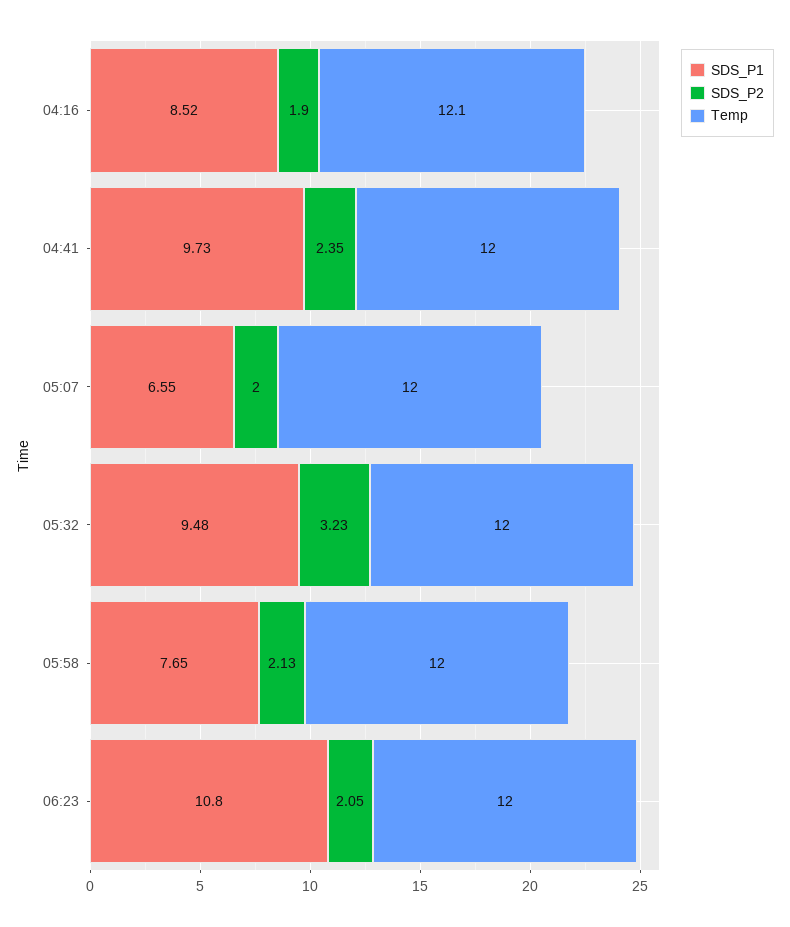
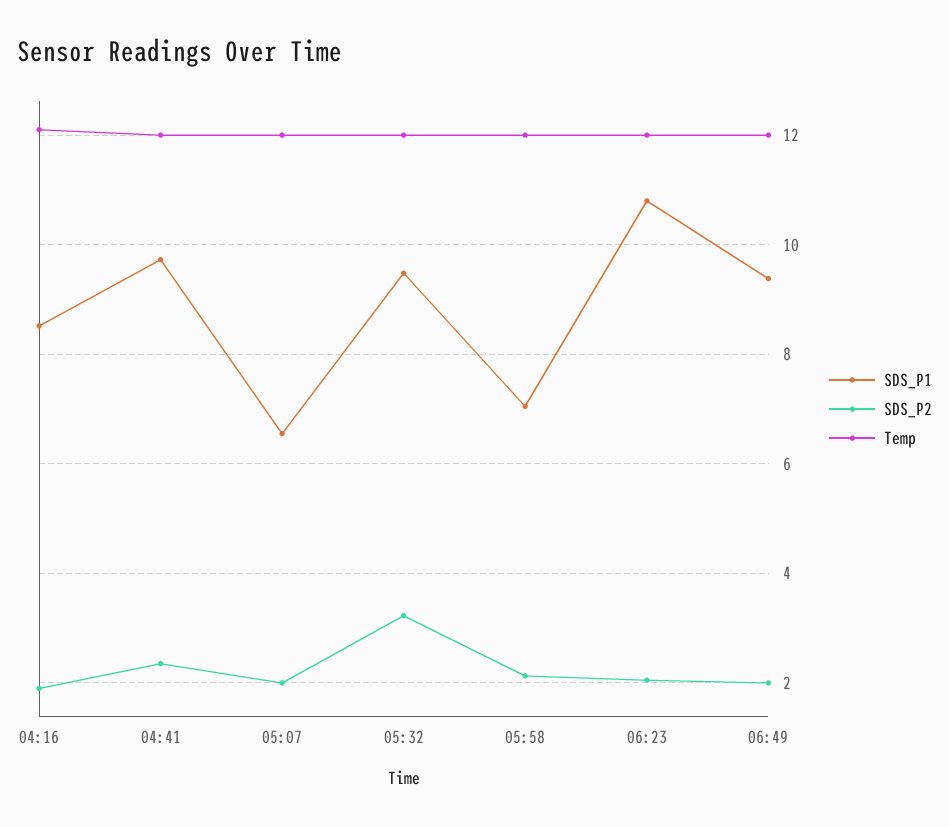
SDS_P1, 05:58: 7.65 -> 7
SDS_P1, 06:49: none -> 9.4
SDS_P2, 06:49: none -> 2
Temp, 06:49: none -> 12

